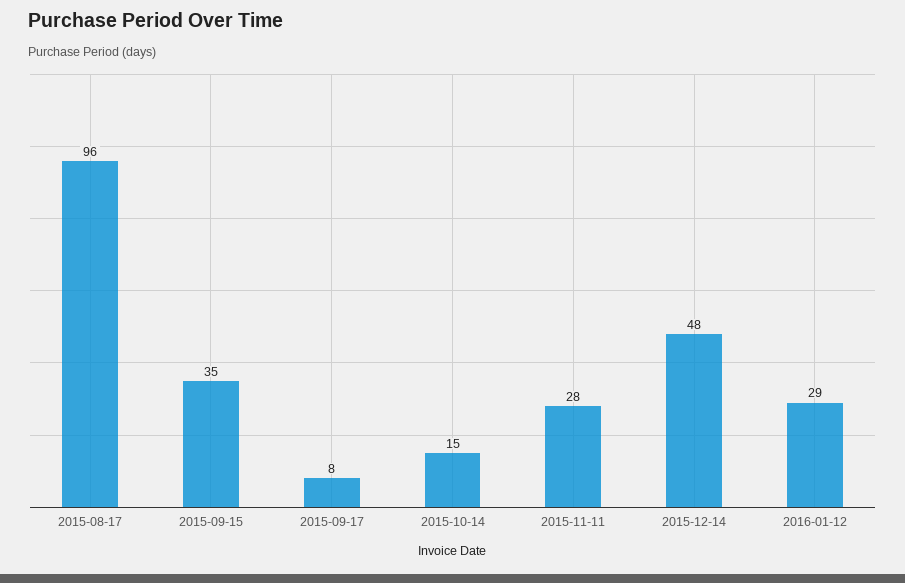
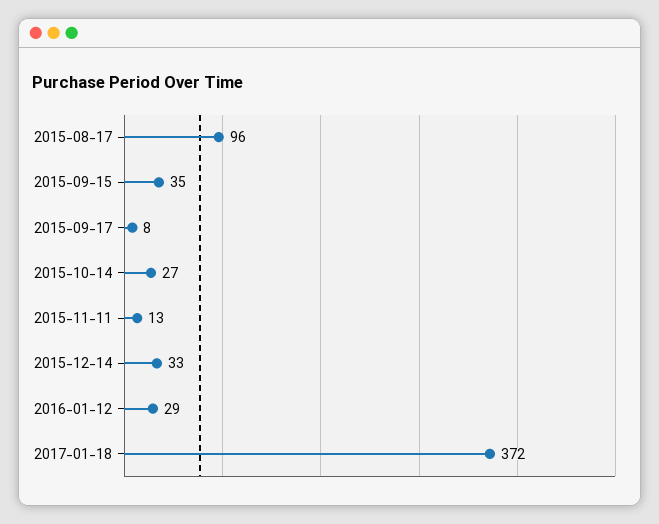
2015-10-14: 15 -> 27
2015-11-11: 28 -> 13
2015-12-14: 48 -> 33
2017-01-18: none -> 372

